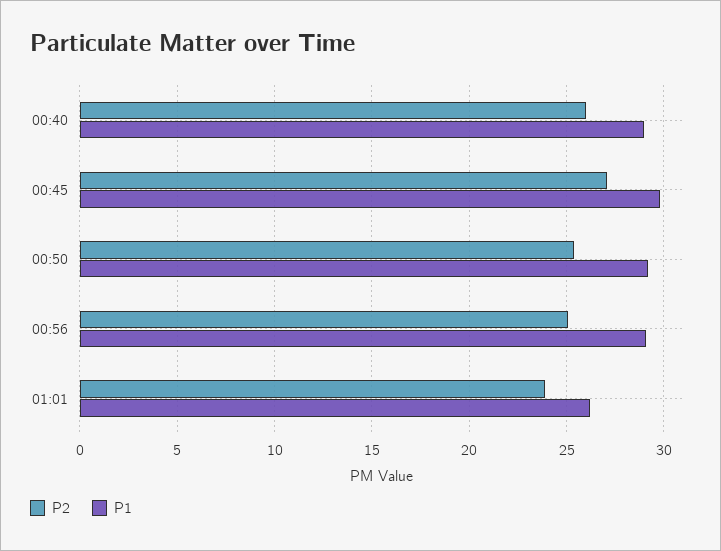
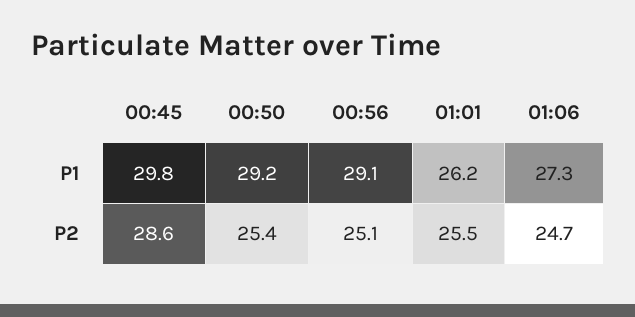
P2, 00:40: 26 -> none
P1, 00:40: 29 -> none
P2, 00:45: 27 -> 28.6
P2, 01:01: 24 -> 25.5
P1, 01:06: none -> 27.3
P2, 01:06: none -> 24.7

